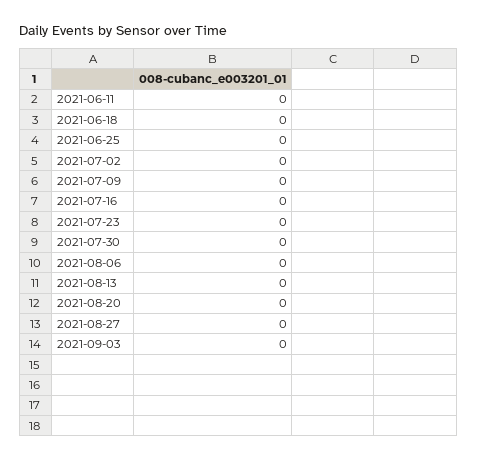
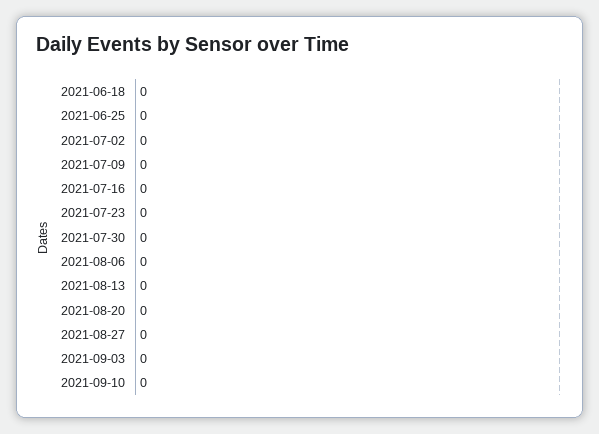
2021-06-11: 0 -> none
2021-09-10: none -> 0

